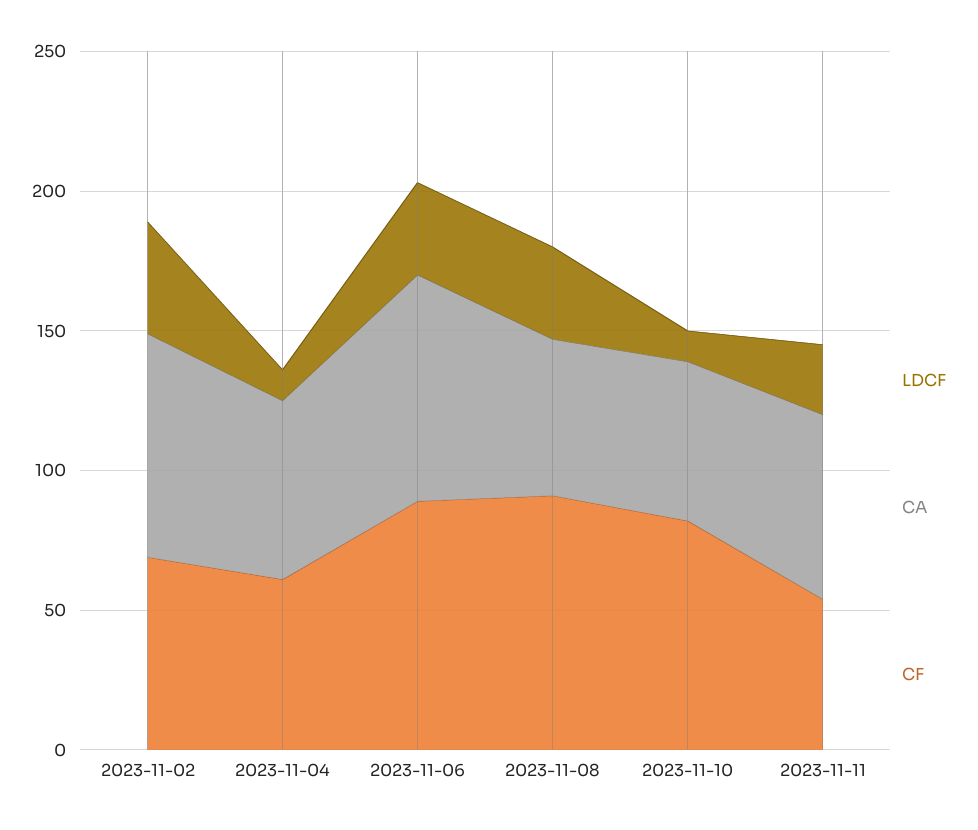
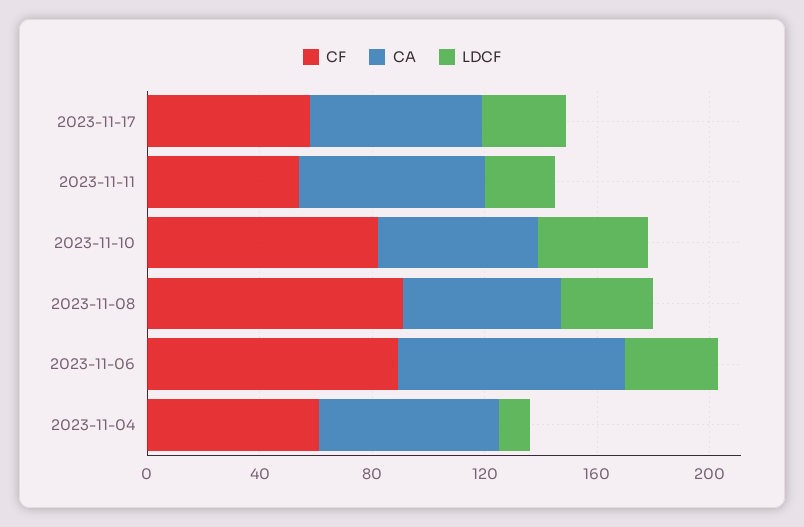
LDCF, 2023-11-02: 40 -> none
CA, 2023-11-02: 80 -> none
CF, 2023-11-02: 70 -> none
LDCF, 2023-11-10: 10 -> 40
CF, 2023-11-17: none -> 60
CA, 2023-11-17: none -> 60
LDCF, 2023-11-17: none -> 30

